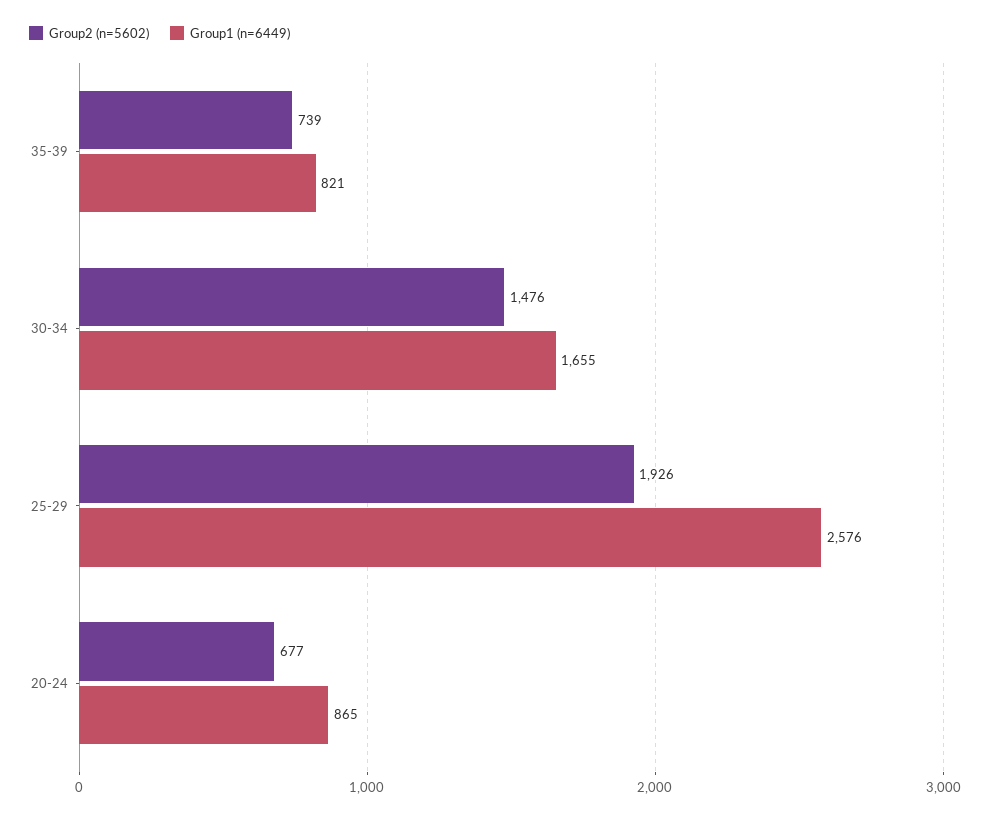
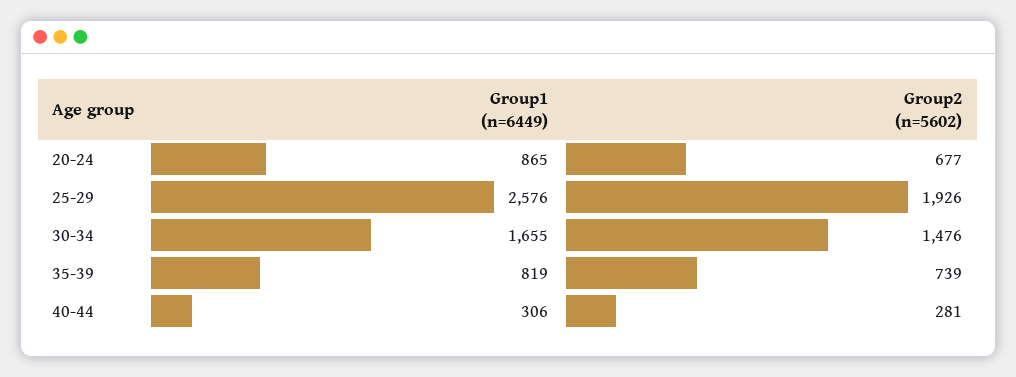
Group1 (n=6449), 35-39: 821 -> 819
Group1 (n=6449), 40-44: none -> 306
Group2 (n=5602), 40-44: none -> 281

